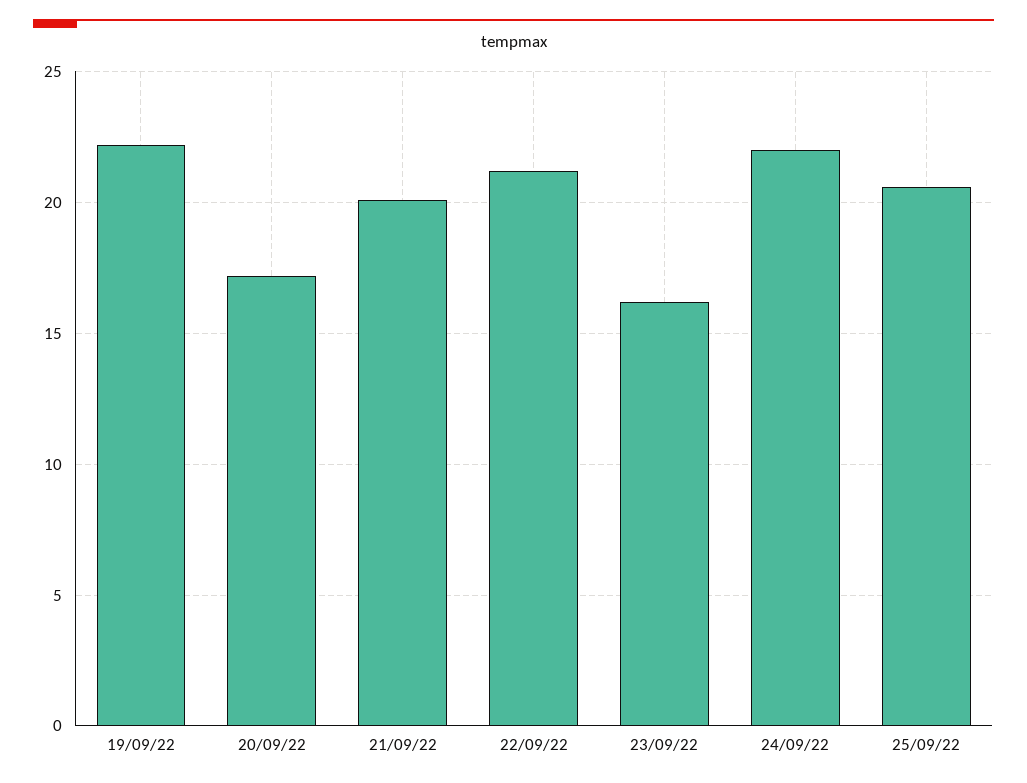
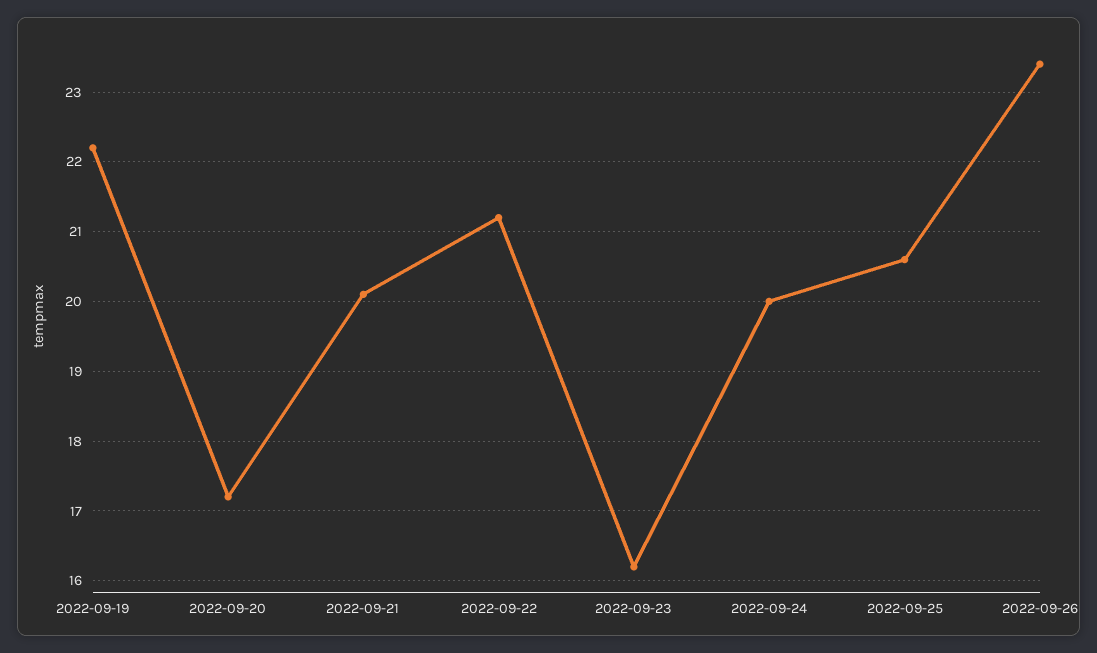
24/09/22: 22 -> 20
2022-09-26: none -> 23.4

